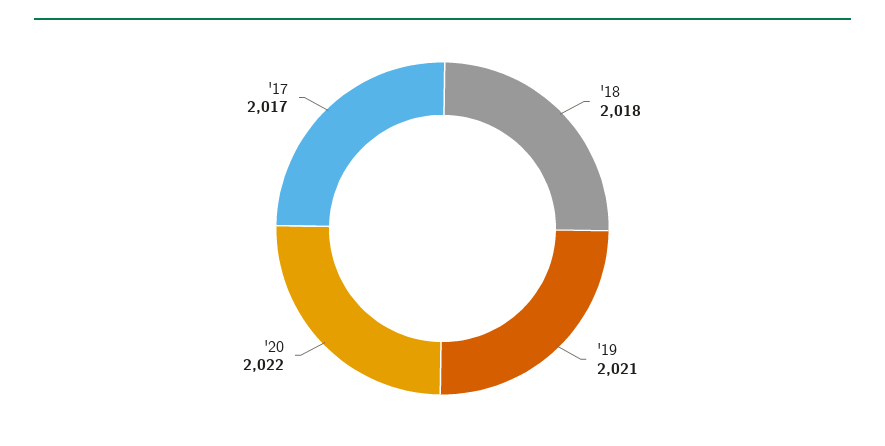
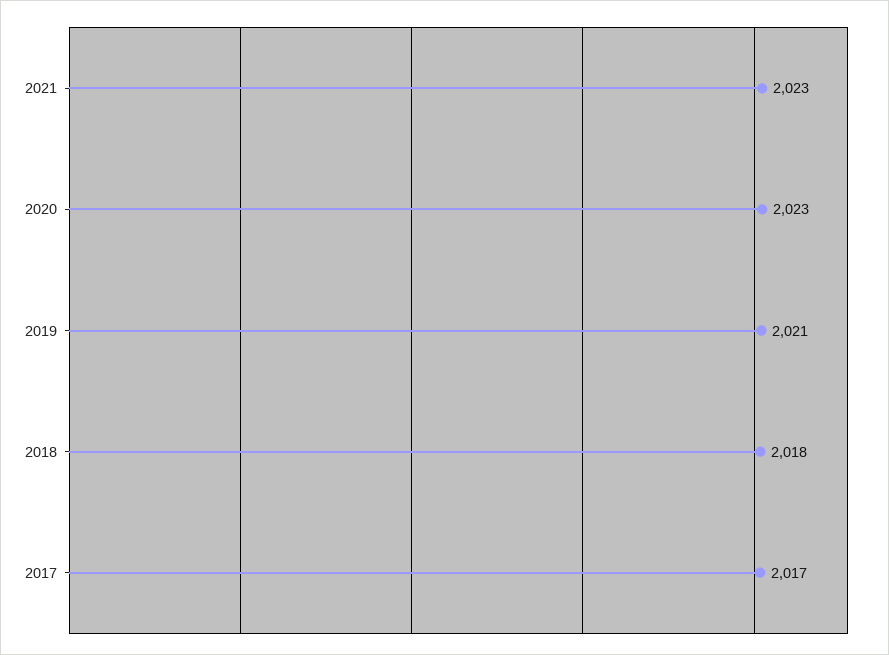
'20: 2022 -> 2023
2021: none -> 2023

